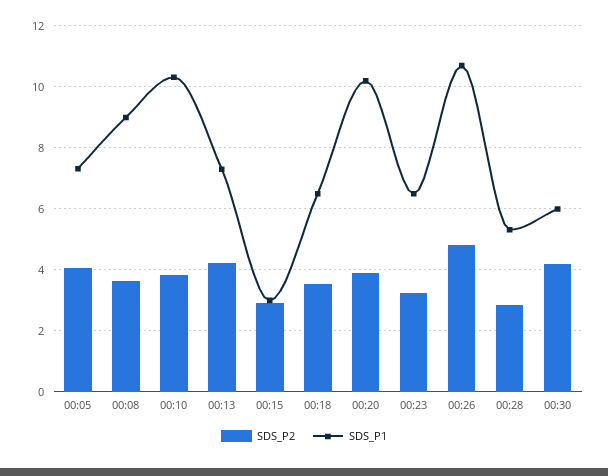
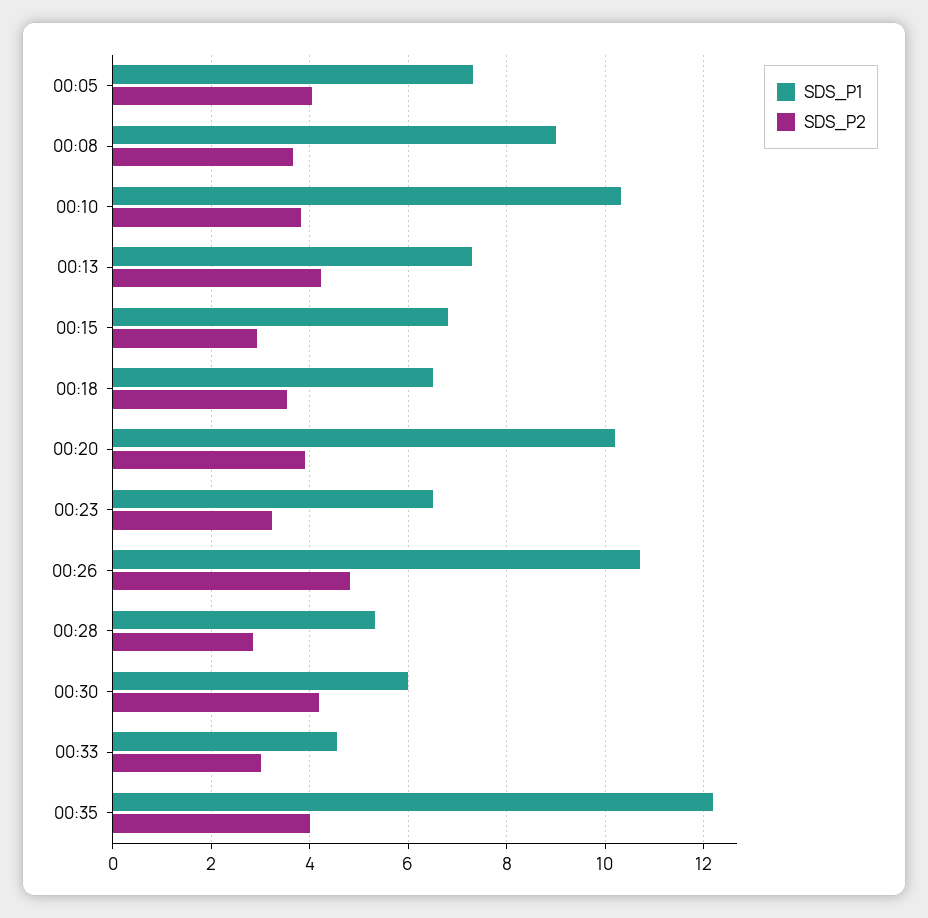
SDS_P1, 00:15: 3 -> 6.8
SDS_P1, 00:33: none -> 4.6
SDS_P2, 00:33: none -> 3
SDS_P1, 00:35: none -> 12.2
SDS_P2, 00:35: none -> 4

